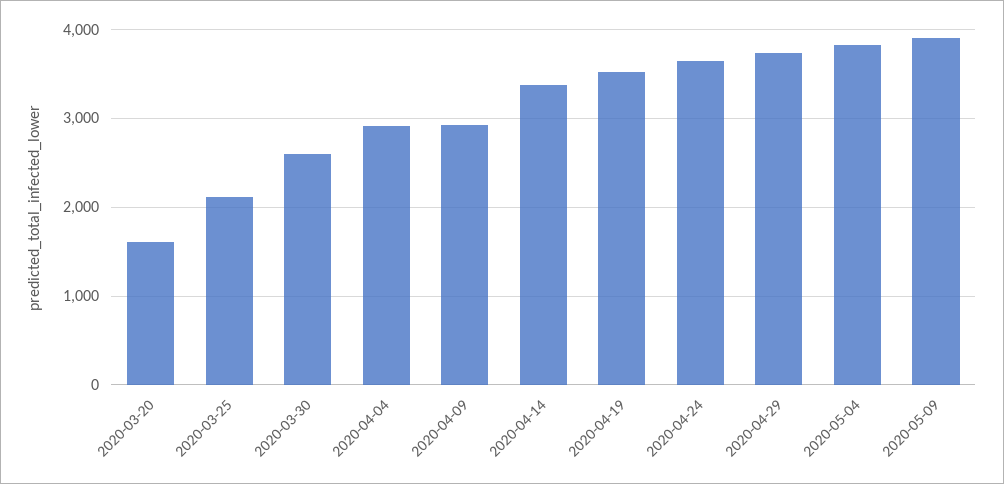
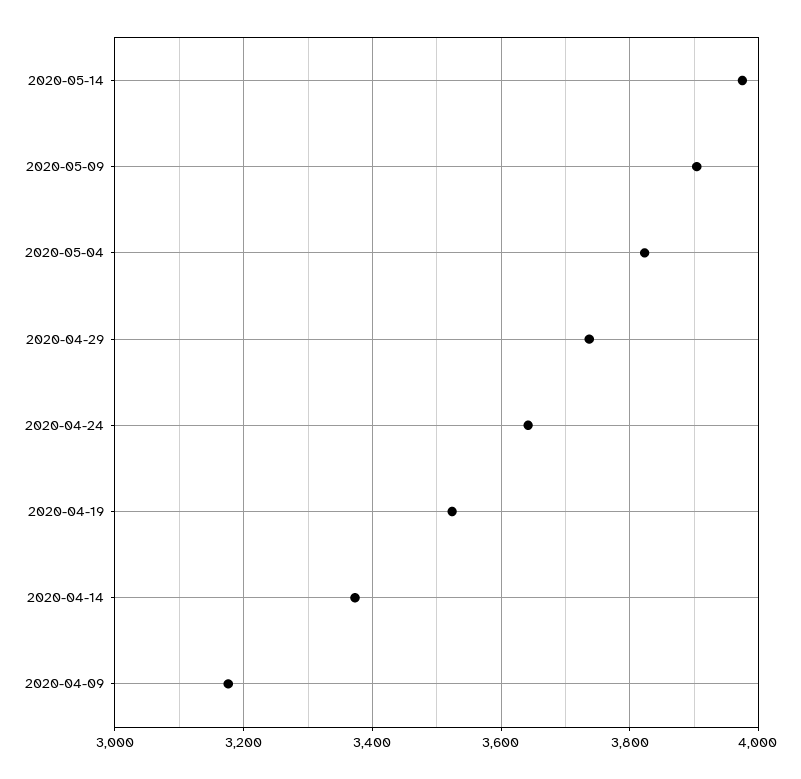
2020-03-20: 1600 -> none
2020-03-25: 2100 -> none
2020-03-30: 2600 -> none
2020-04-04: 2900 -> none
2020-04-09: 2900 -> 3180
2020-05-14: none -> 3980

